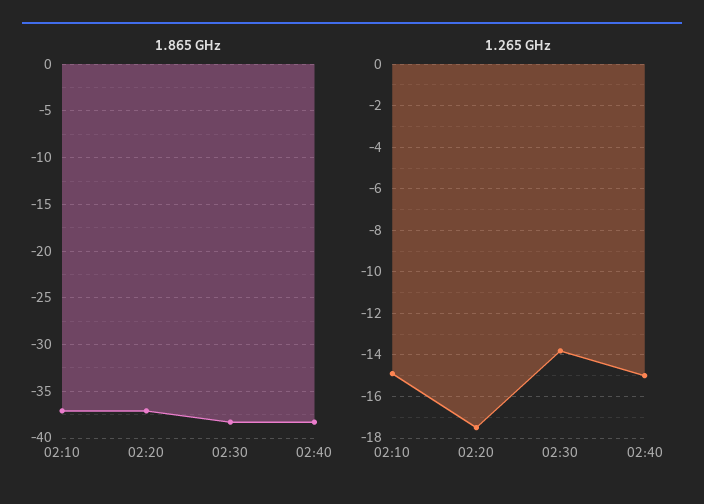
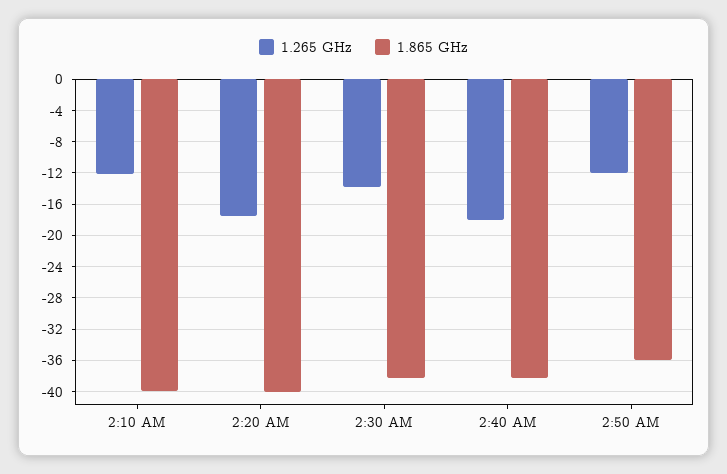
1.865 GHz, 02:10: -37 -> -40
1.865 GHz, 02:20: -37 -> -40
1.265 GHz, 02:10: -15 -> -12
1.265 GHz, 02:40: -15 -> -18
1.265 GHz, 2:50 AM: none -> -12
1.865 GHz, 2:50 AM: none -> -36

